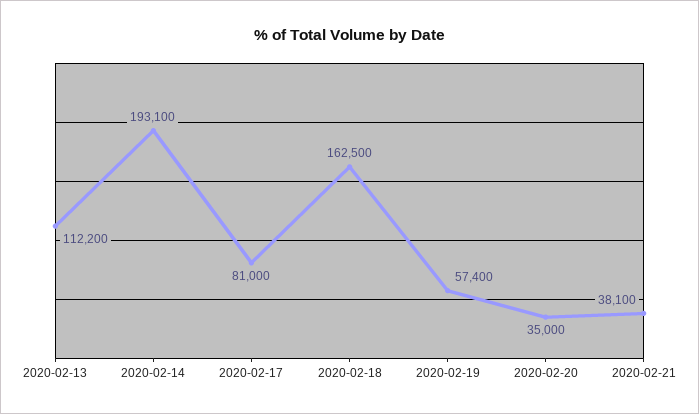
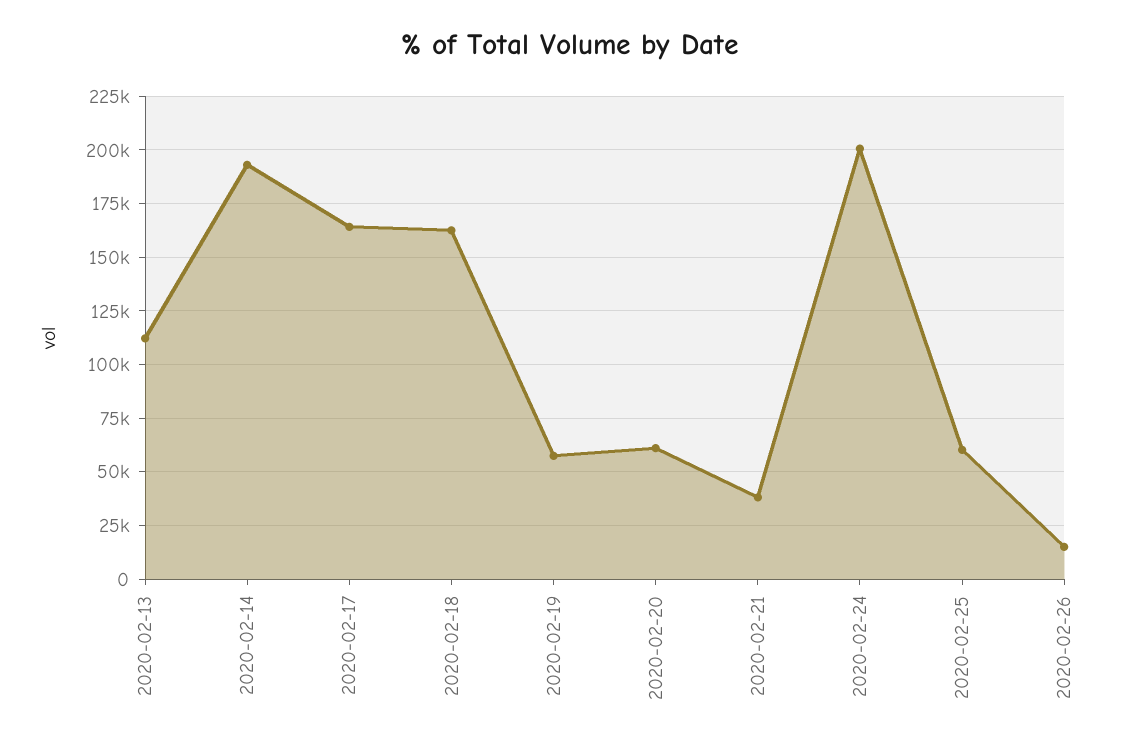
2020-02-17: 81000 -> 165000
2020-02-20: 35000 -> 60000
2020-02-24: none -> 200000
2020-02-25: none -> 60000
2020-02-26: none -> 15000

